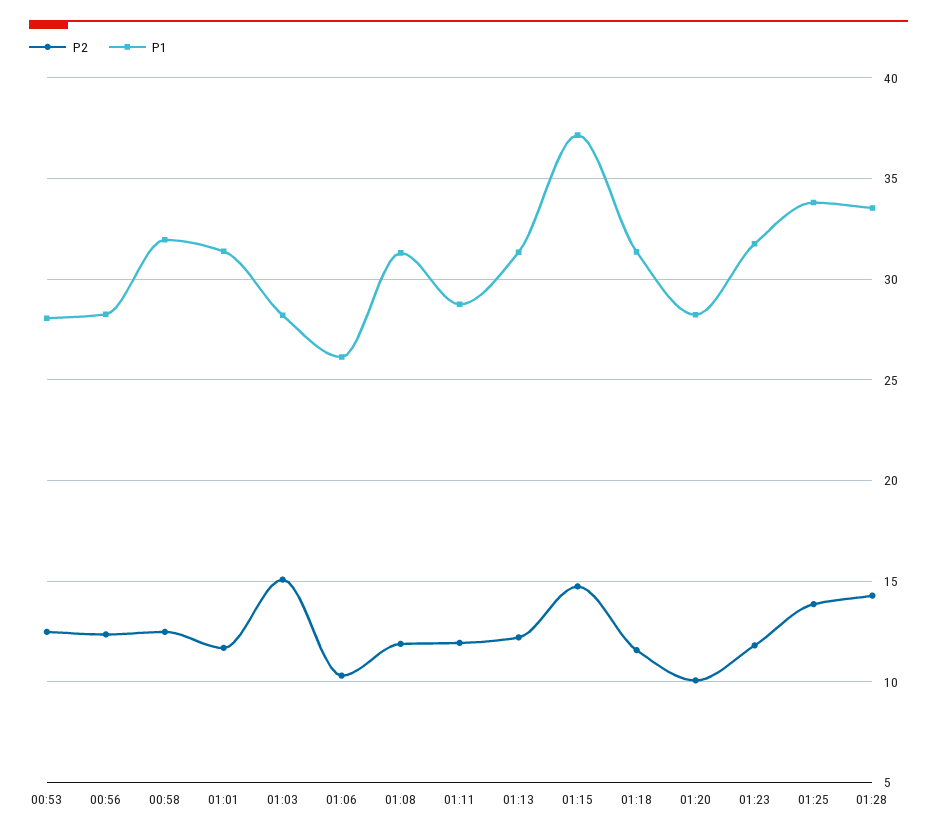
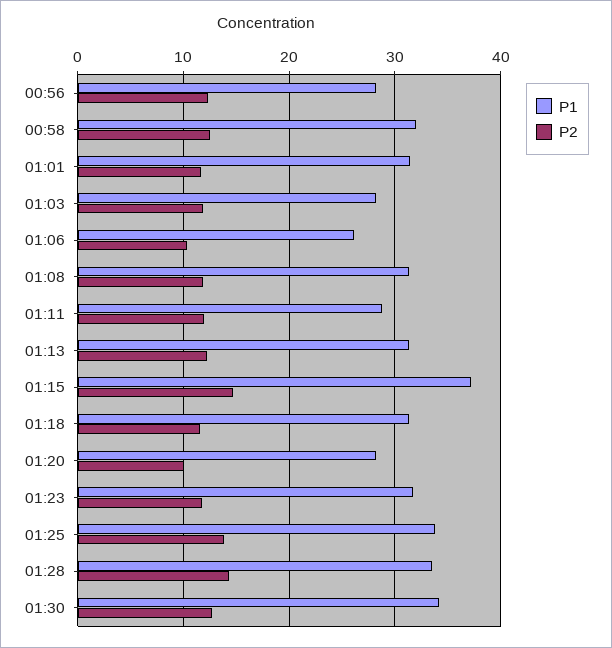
P2, 00:53: 12.5 -> none
P1, 00:53: 28 -> none
P2, 01:03: 15 -> 12
P1, 01:30: none -> 34
P2, 01:30: none -> 13

